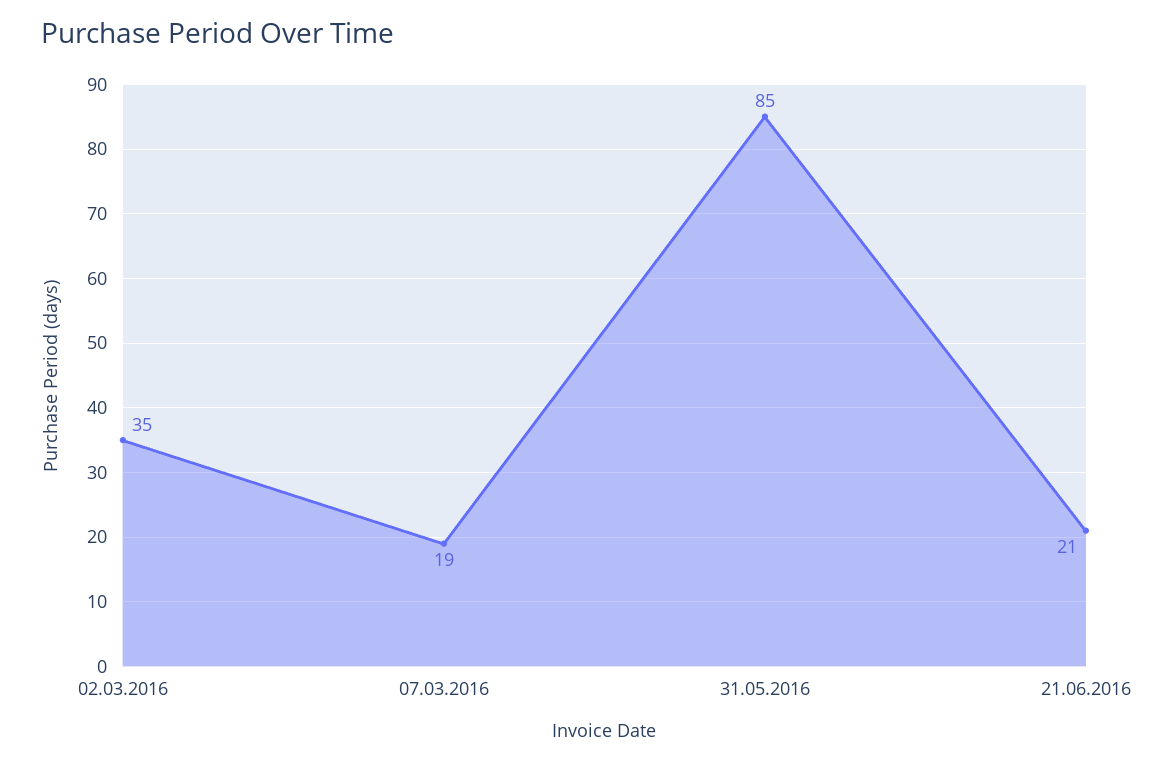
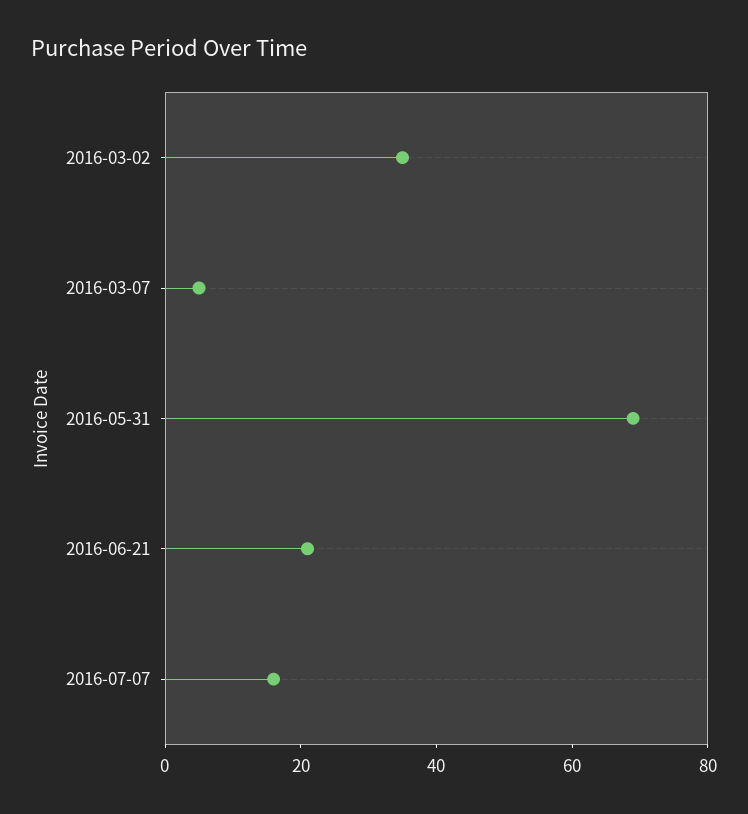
07.03.2016: 19 -> 5
31.05.2016: 85 -> 70
2016-07-07: none -> 15

